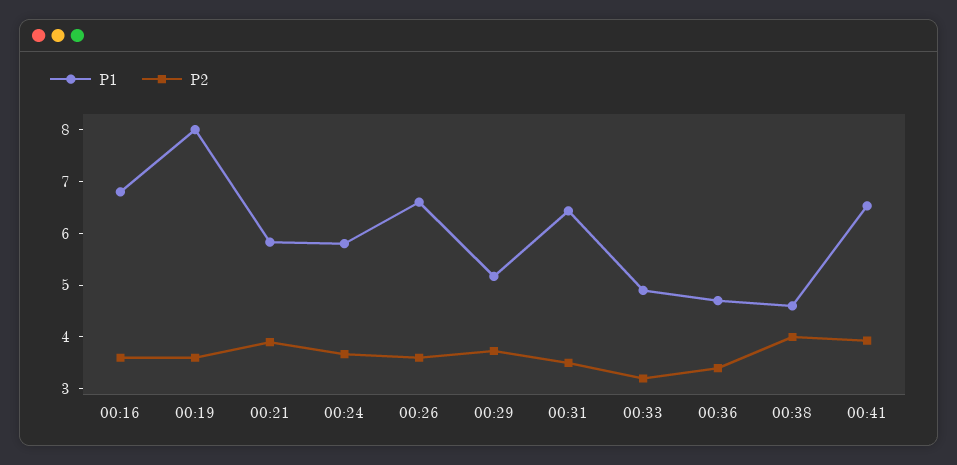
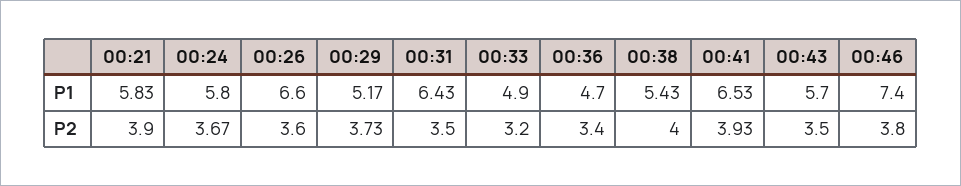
P1, 00:16: 6.8 -> none
P2, 00:16: 3.6 -> none
P1, 00:19: 8 -> none
P2, 00:19: 3.6 -> none
P1, 00:38: 4.6 -> 5.43
P1, 00:43: none -> 5.7
P1, 00:46: none -> 7.4
P2, 00:43: none -> 3.5
P2, 00:46: none -> 3.8

